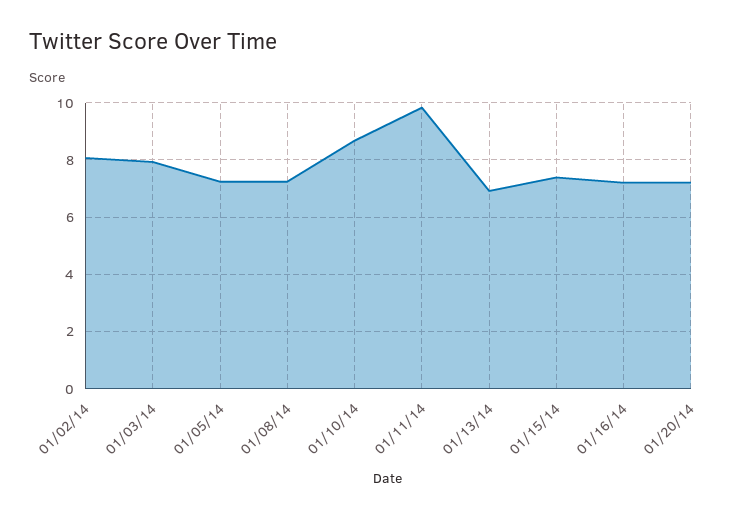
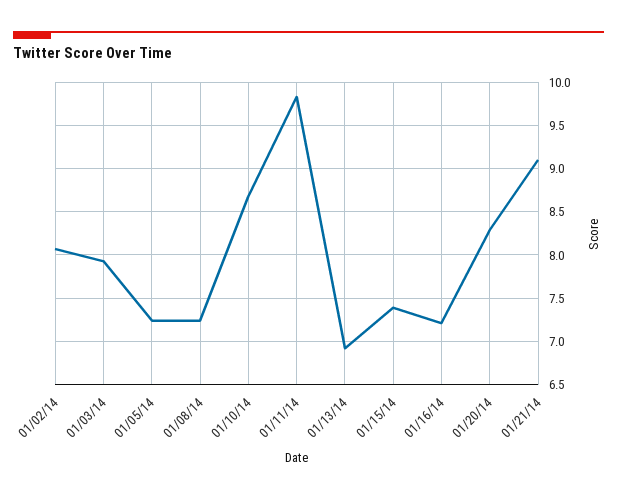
01/20/14: 7.25 -> 8.3
01/21/14: none -> 9.1

